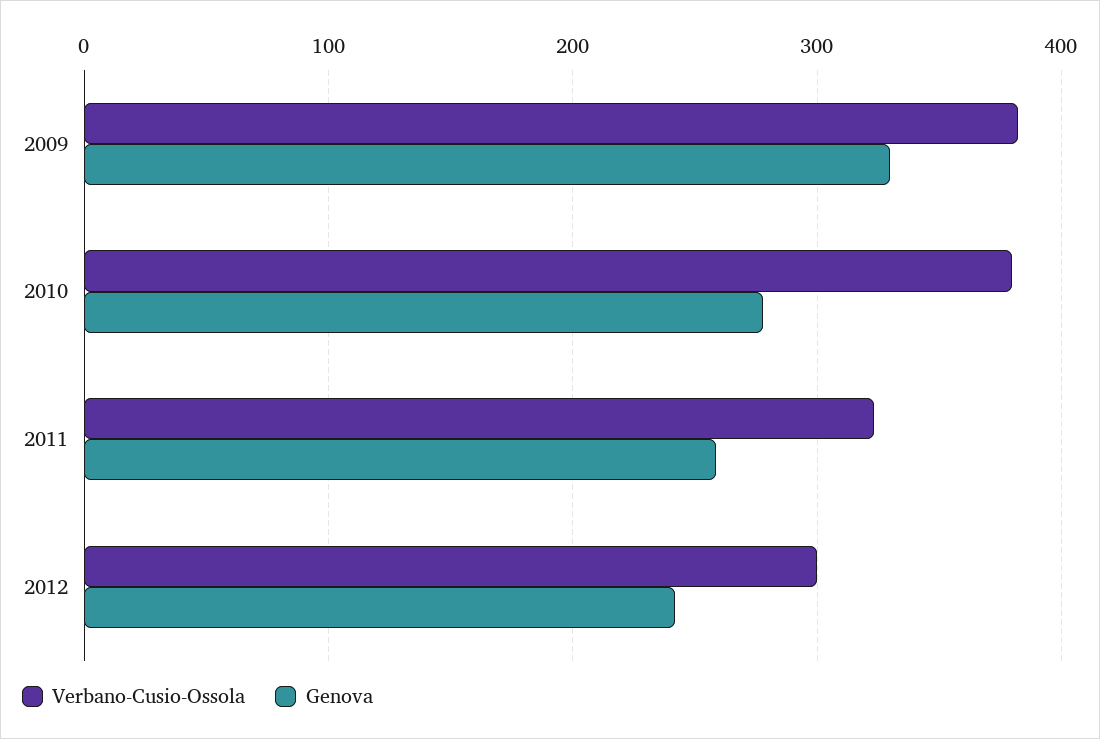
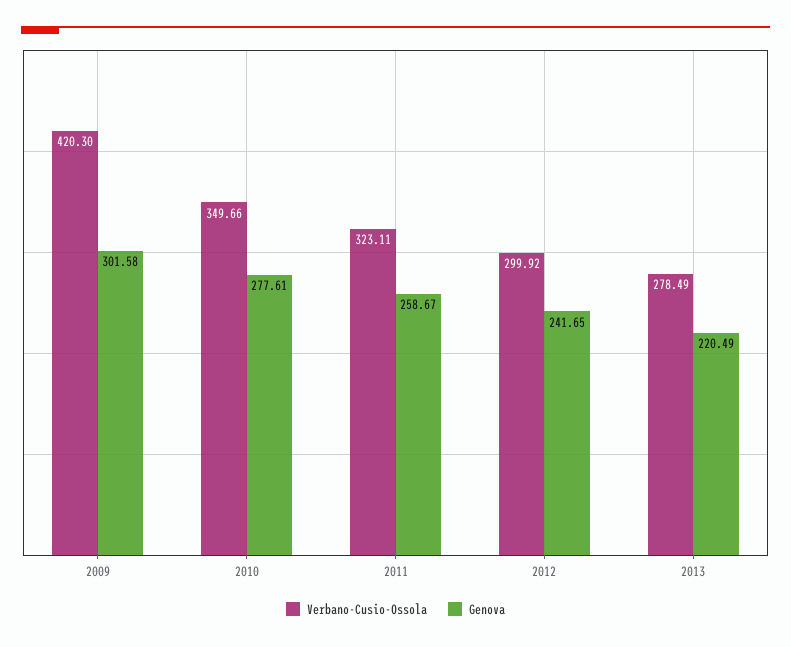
Verbano-Cusio-Ossola, 2009: 380 -> 420.3
Genova, 2009: 330 -> 301.58
Verbano-Cusio-Ossola, 2010: 380 -> 349.66
Verbano-Cusio-Ossola, 2013: none -> 278.49
Genova, 2013: none -> 220.49

